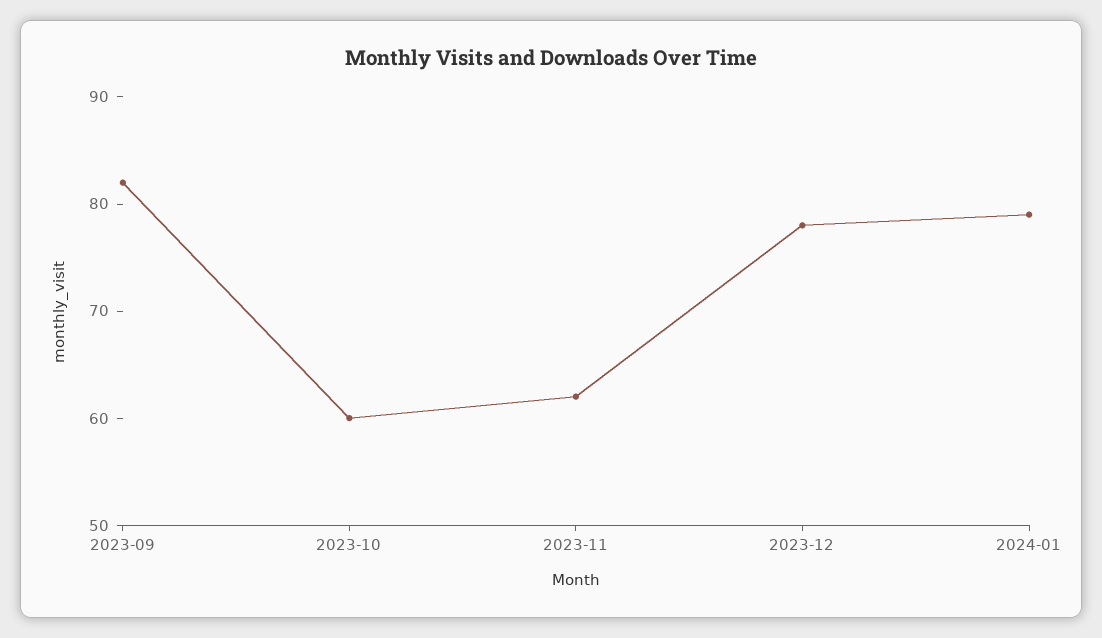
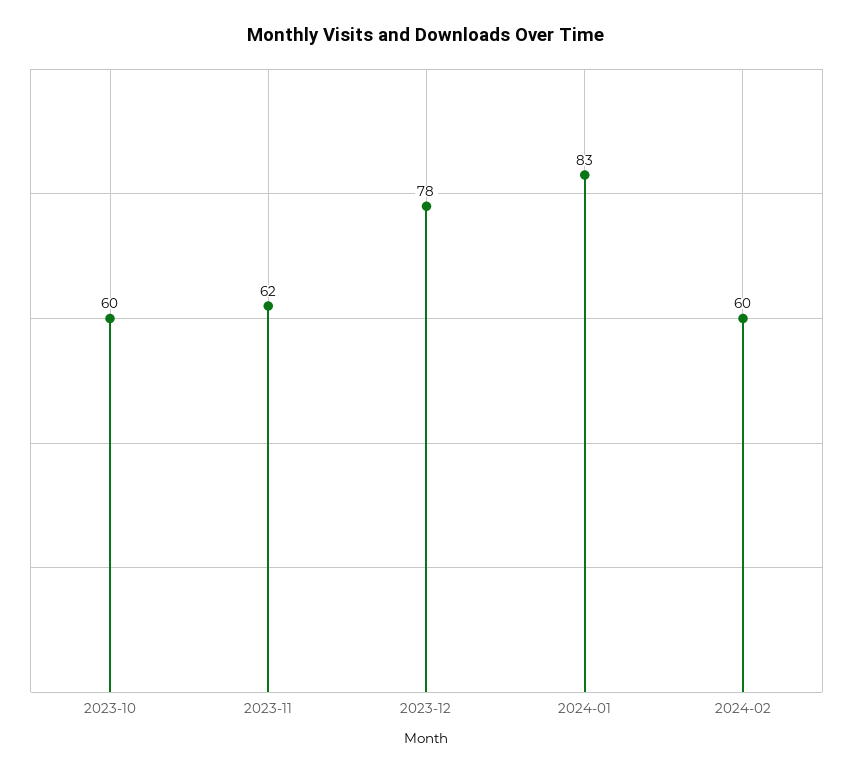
2023-09: 82 -> none
2024-01: 79 -> 83
2024-02: none -> 60

